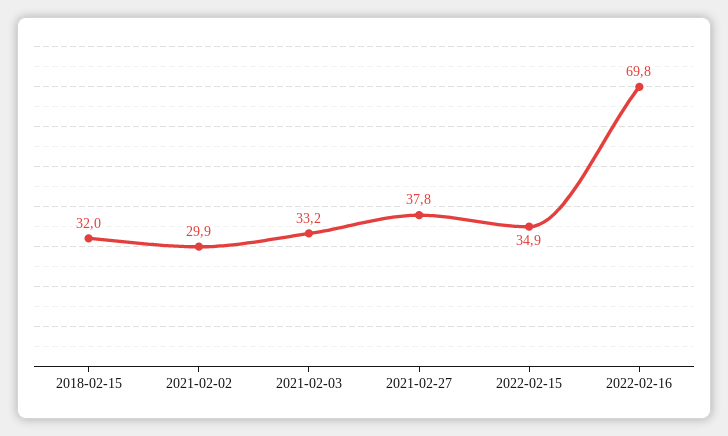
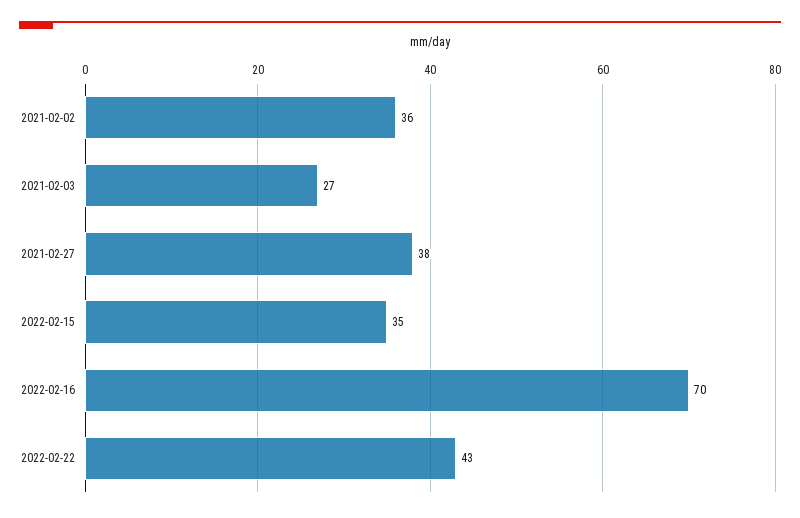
2018-02-15: 32 -> none
2021-02-02: 29.9 -> 36
2021-02-03: 33.2 -> 27
2022-02-22: none -> 43

